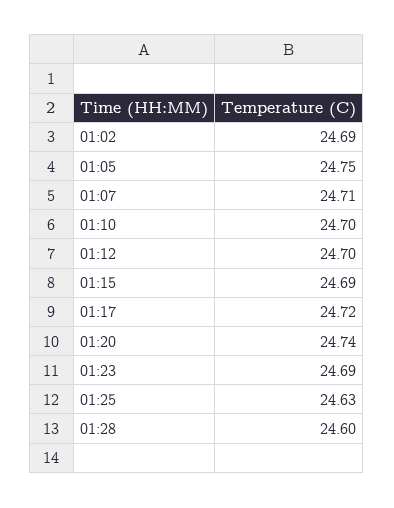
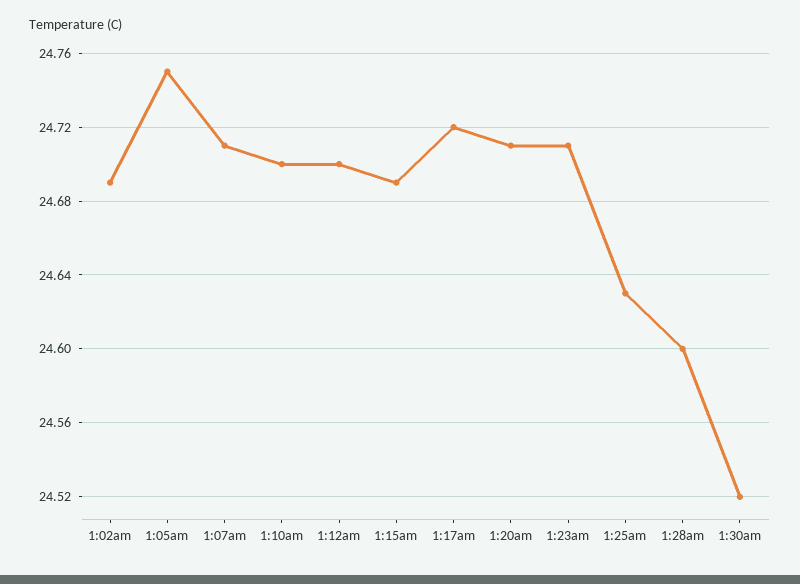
01:20: 24.74 -> 24.71
01:23: 24.69 -> 24.71
1:30am: none -> 24.52

